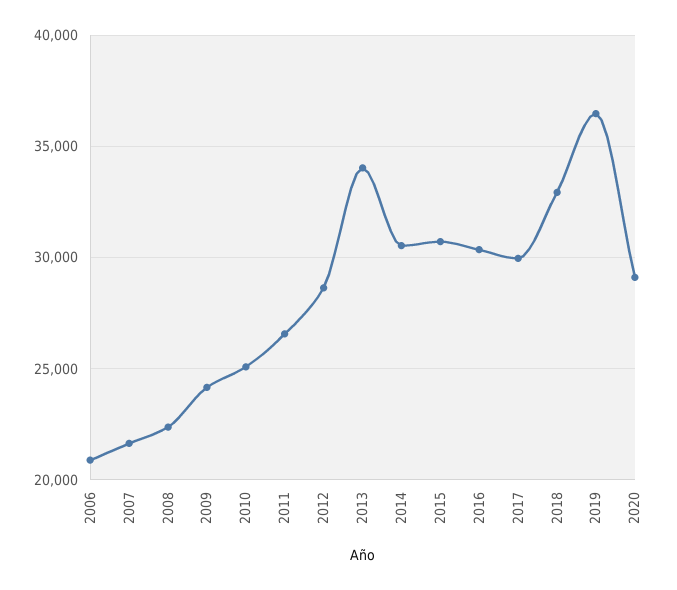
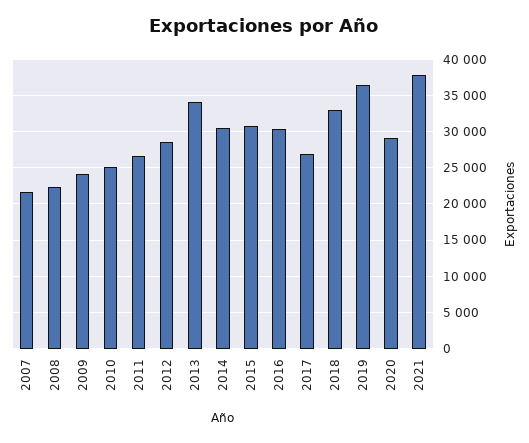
2006: 21000 -> none
2017: 30000 -> 27000
2021: none -> 38000

